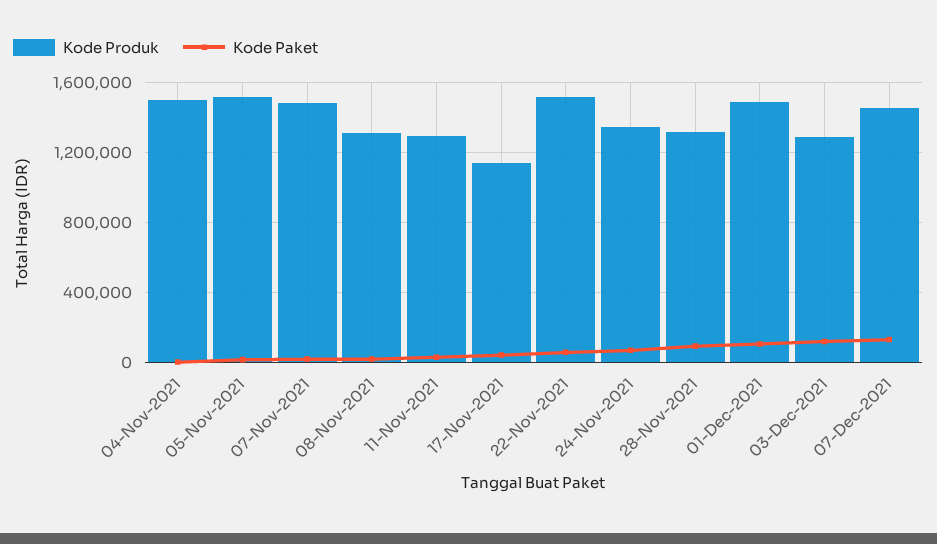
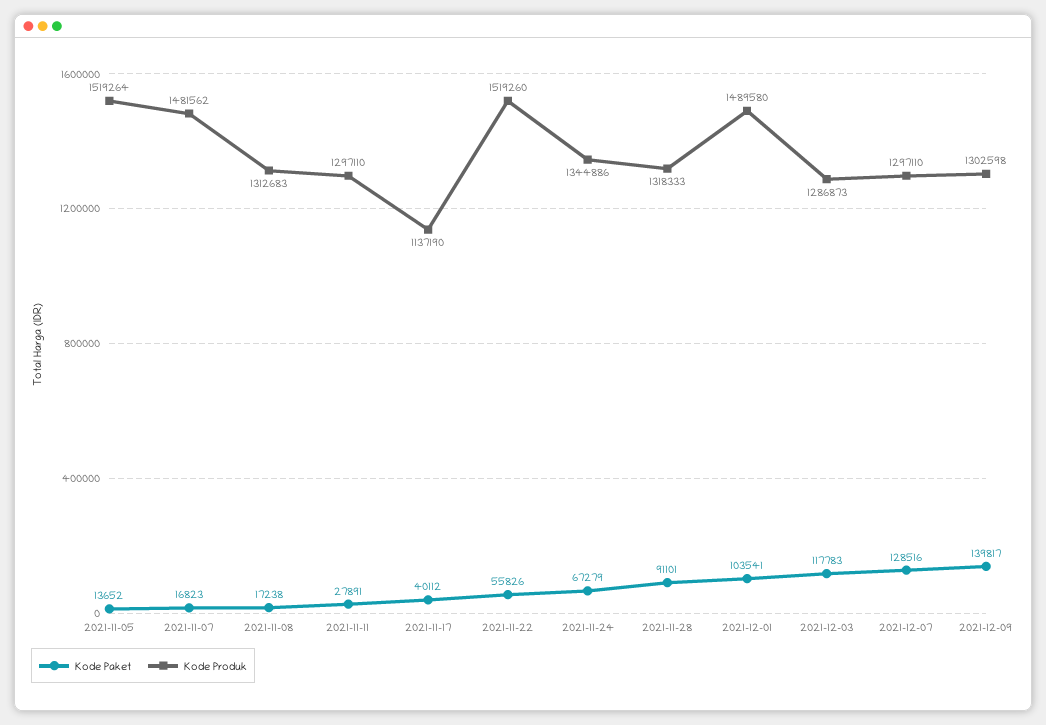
Kode Produk, 04-Nov-2021: 1500000 -> none
Kode Paket, 04-Nov-2021: 0 -> none
Kode Produk, 07-Dec-2021: 1450000 -> 1297110
Kode Paket, 2021-12-09: none -> 139817
Kode Produk, 2021-12-09: none -> 1302598

